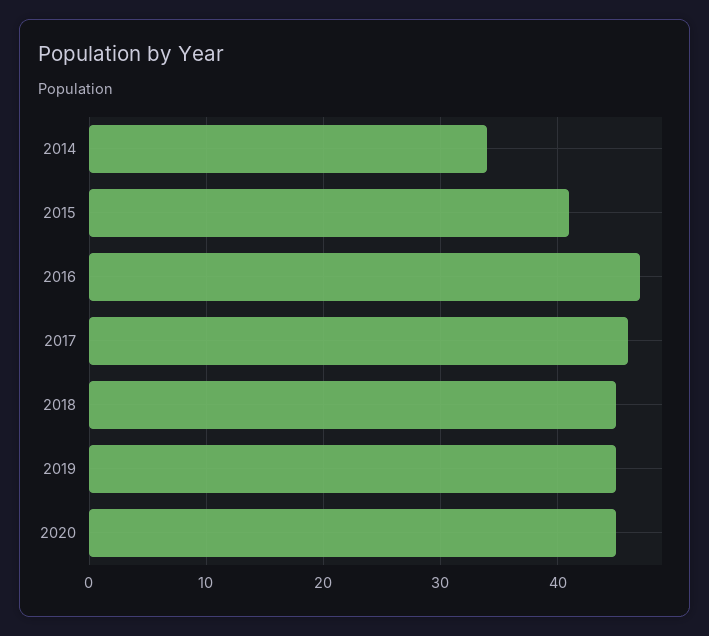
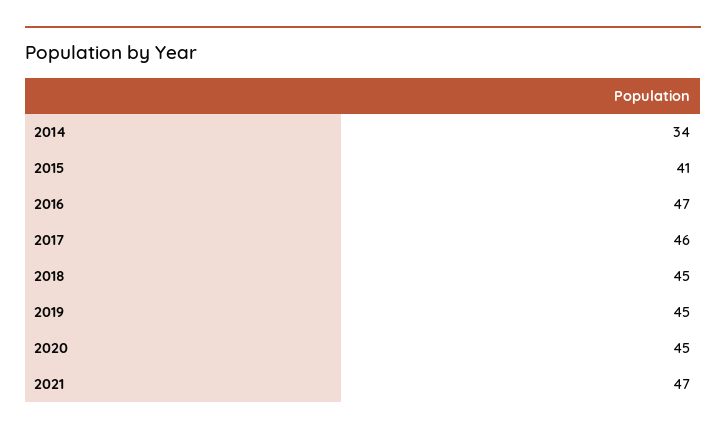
2021: none -> 47

